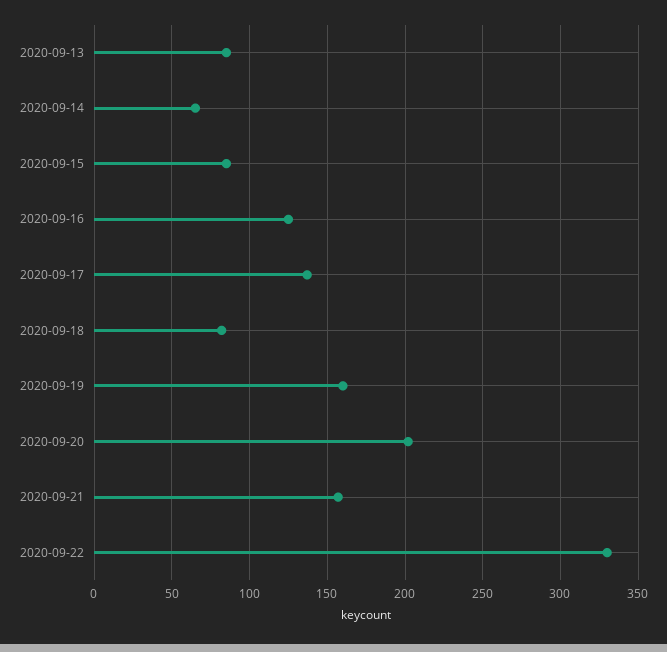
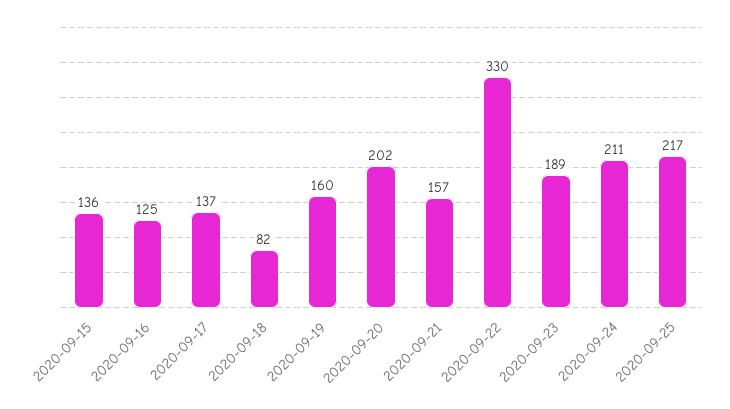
2020-09-13: 85 -> none
2020-09-14: 65 -> none
2020-09-15: 85 -> 136
2020-09-23: none -> 189
2020-09-24: none -> 211
2020-09-25: none -> 217

